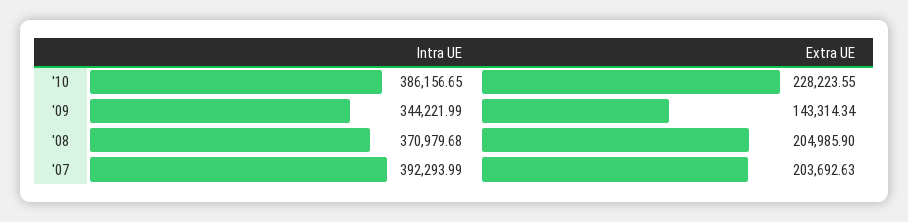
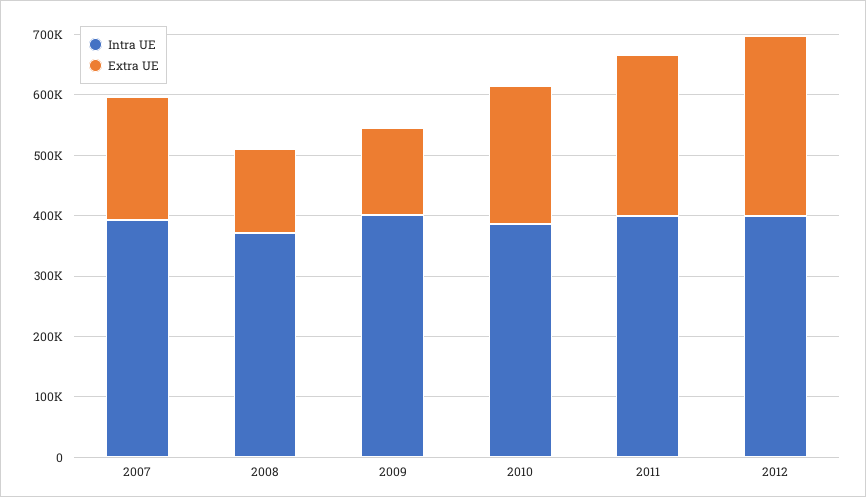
Intra UE, '09: 344221.99 -> 400000
Extra UE, '08: 204985.9 -> 140000
Intra UE, 2011: none -> 400000
Extra UE, 2011: none -> 260000
Intra UE, 2012: none -> 400000
Extra UE, 2012: none -> 300000

